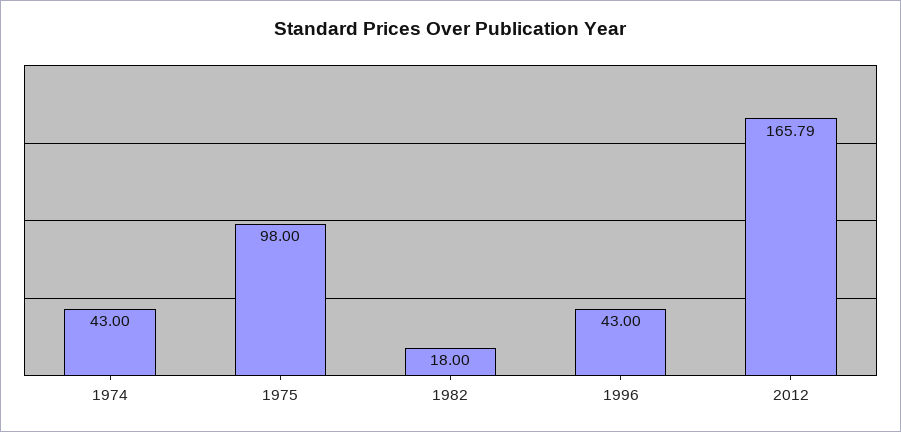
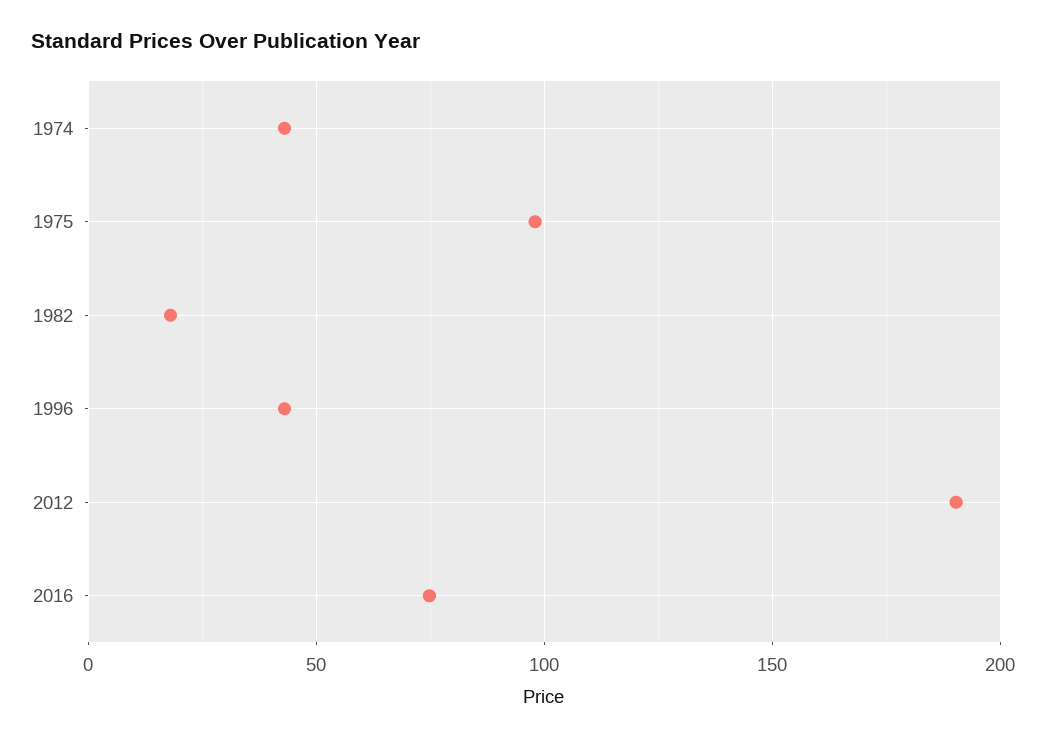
2012: 165.79 -> 190
2016: none -> 75

